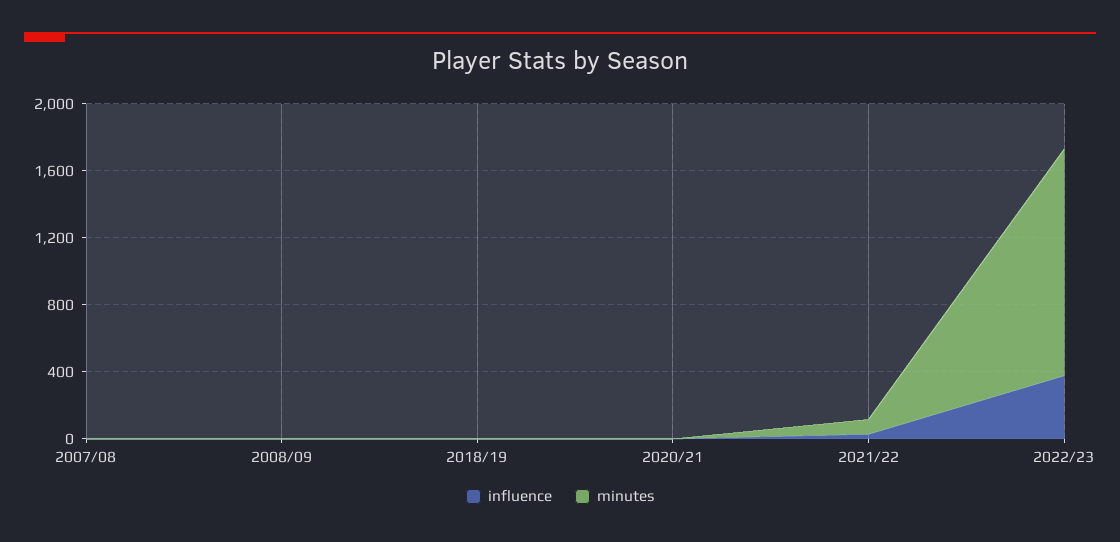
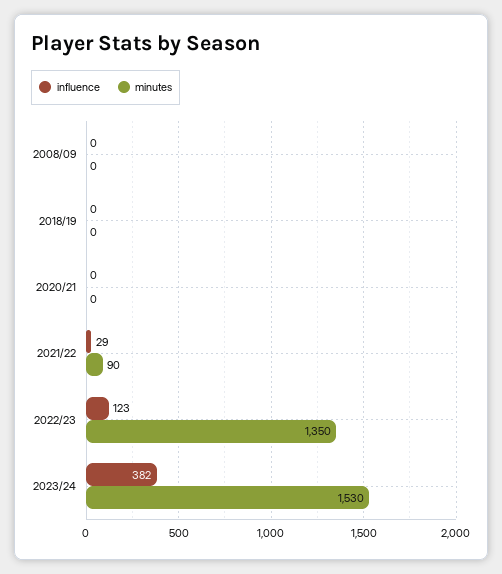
influence, 2007/08: 0 -> none
minutes, 2007/08: 0 -> none
influence, 2022/23: 400 -> 123
influence, 2023/24: none -> 382
minutes, 2023/24: none -> 1530

